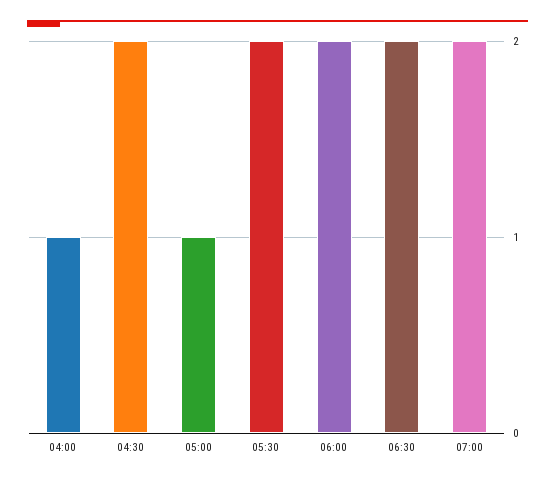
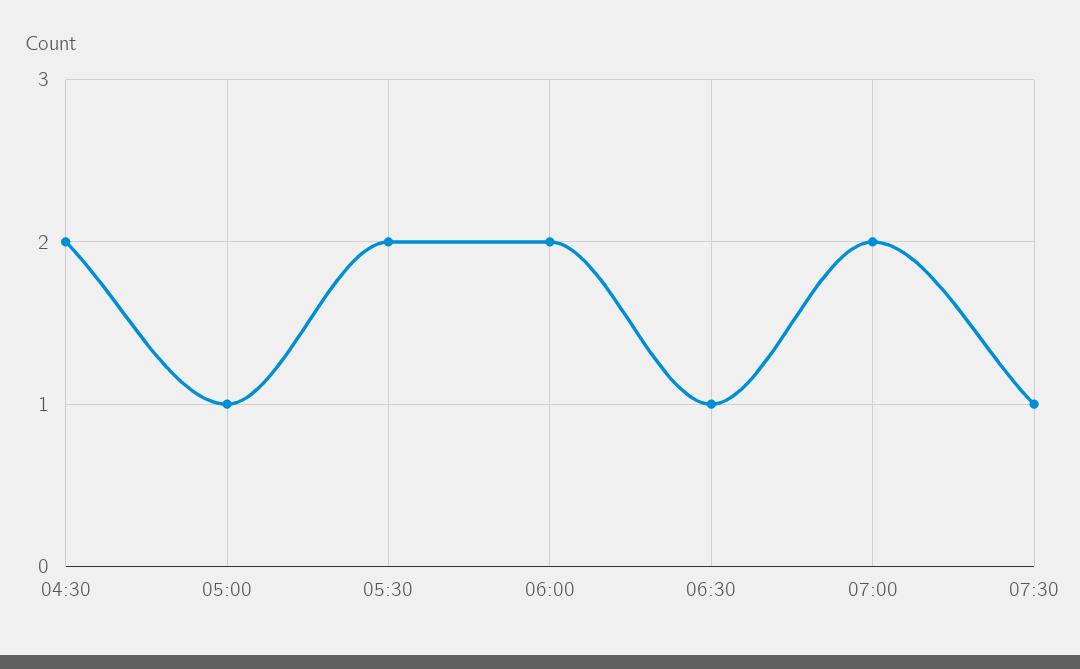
04:00: 1 -> none
06:30: 2 -> 1
07:30: none -> 1

